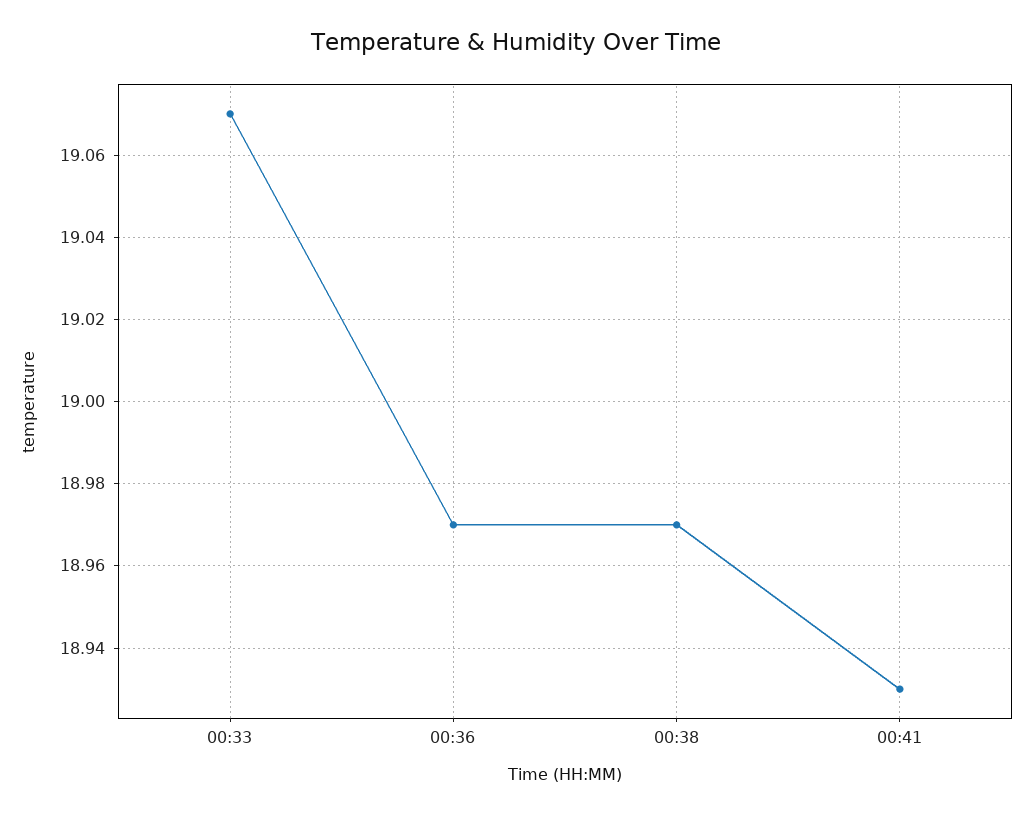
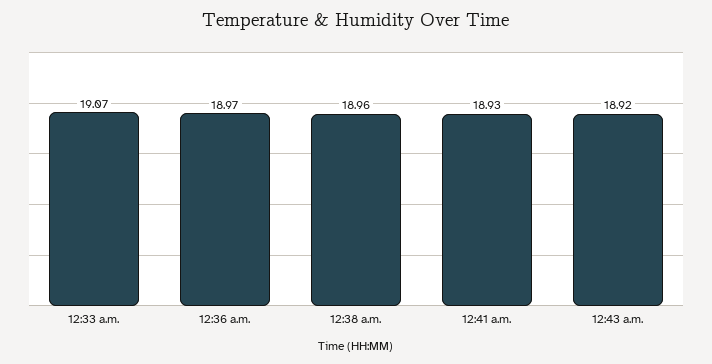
00:38: 18.97 -> 18.96
12:43 a.m.: none -> 18.92

